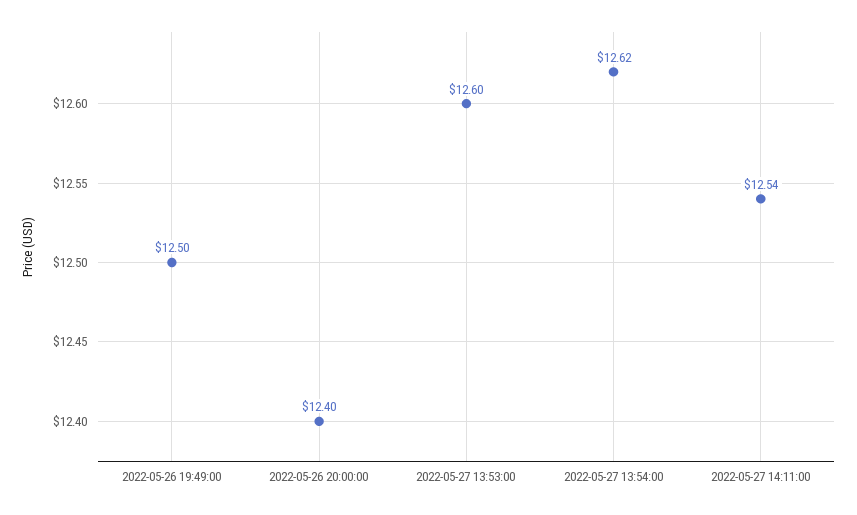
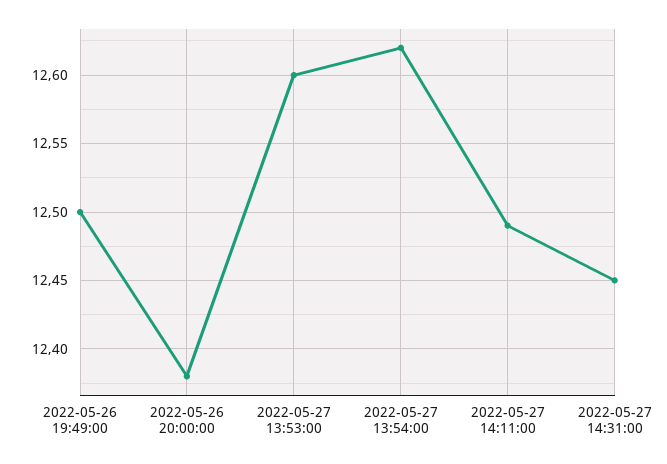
2022-05-26 20:00:00: 12.4 -> 12.38
2022-05-27 14:11:00: 12.54 -> 12.49
2022-05-27 14:31:00: none -> 12.45

